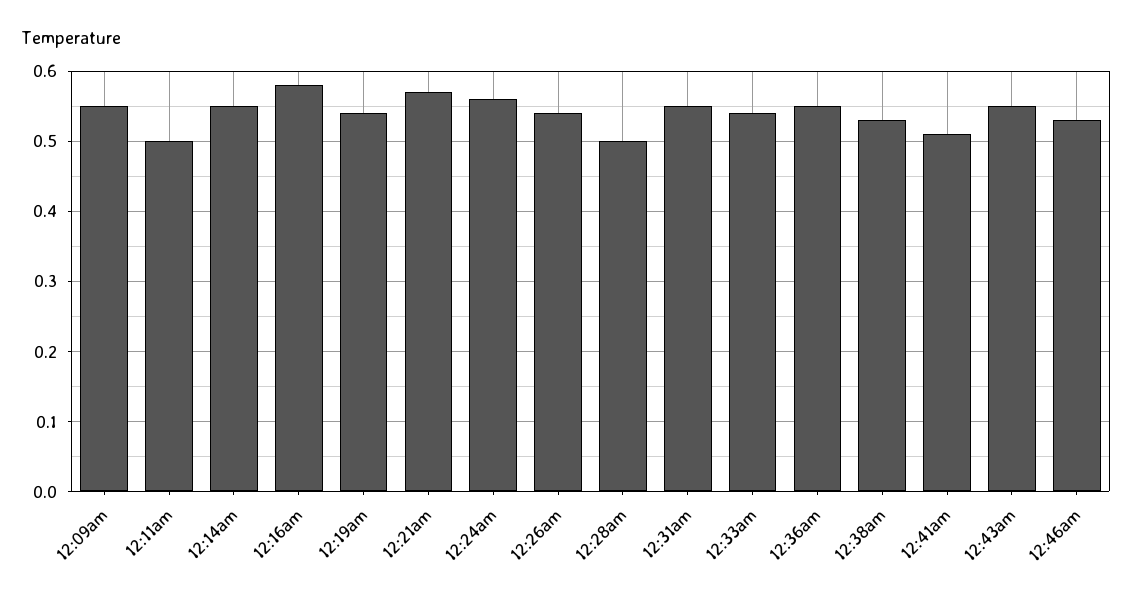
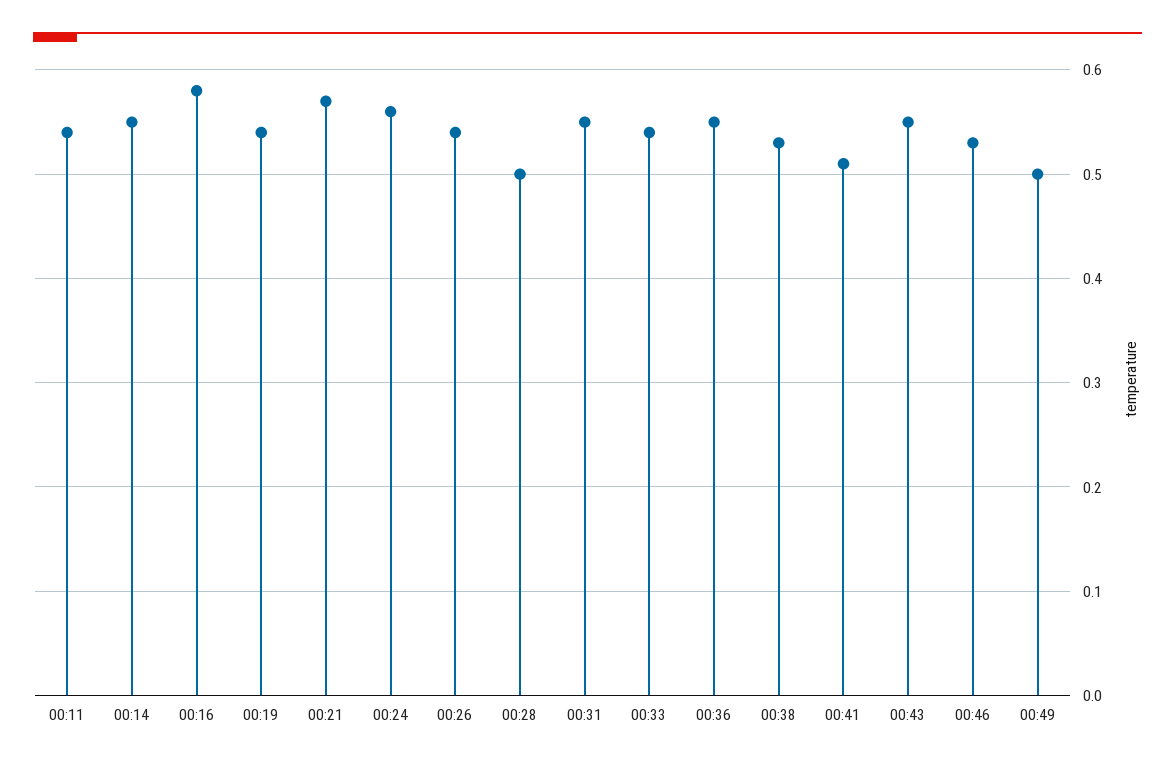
12:09am: 0.55 -> none
12:11am: 0.5 -> 0.54
00:49: none -> 0.5

